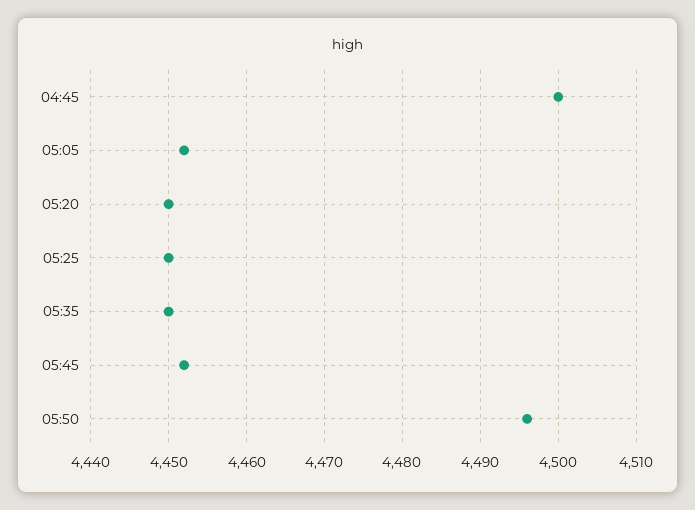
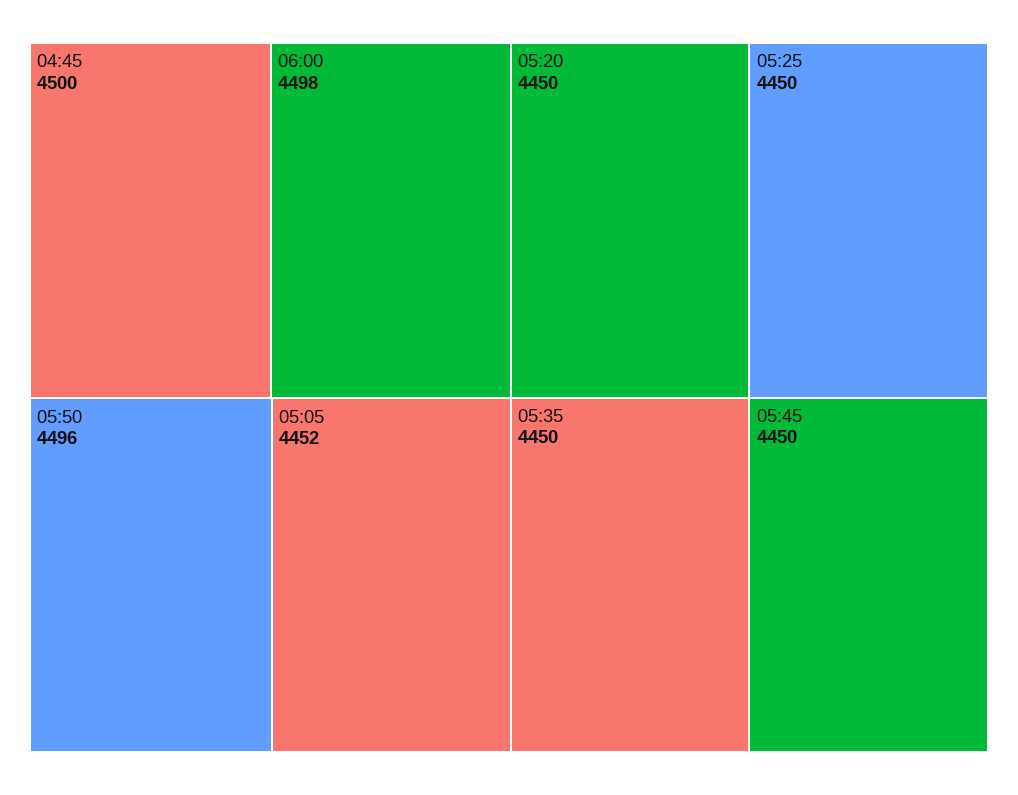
05:45: 4452 -> 4450
06:00: none -> 4498

